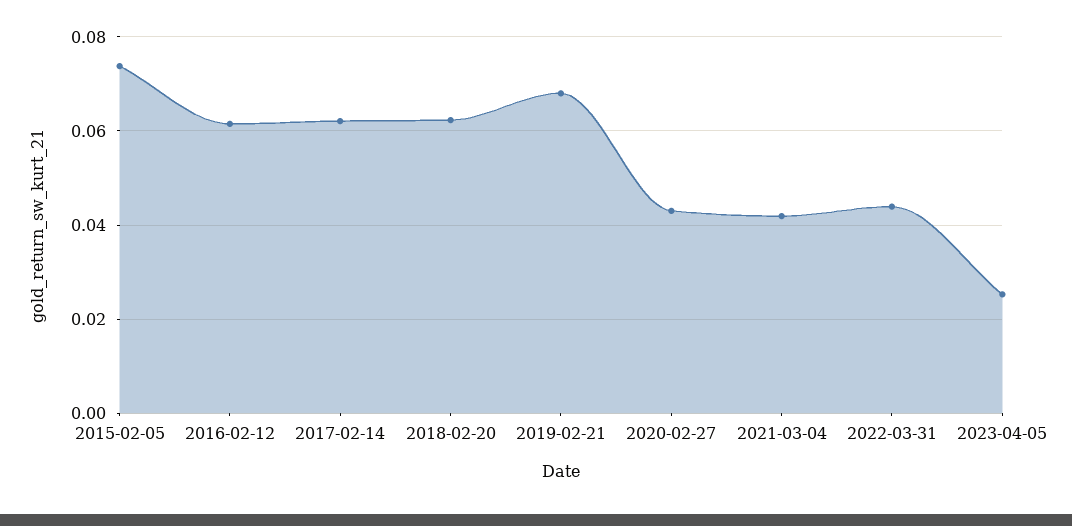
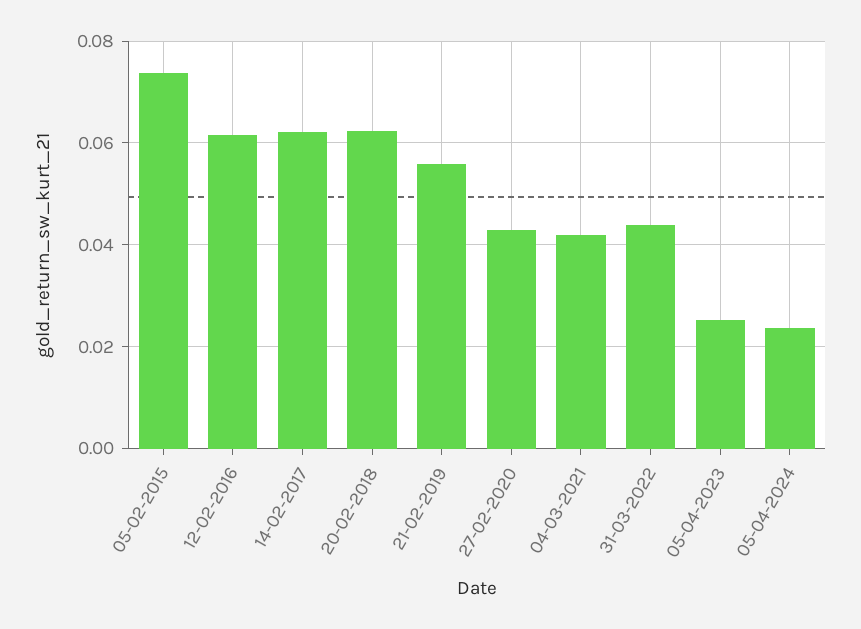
2019-02-21: 0.068 -> 0.056
05-04-2024: none -> 0.024

